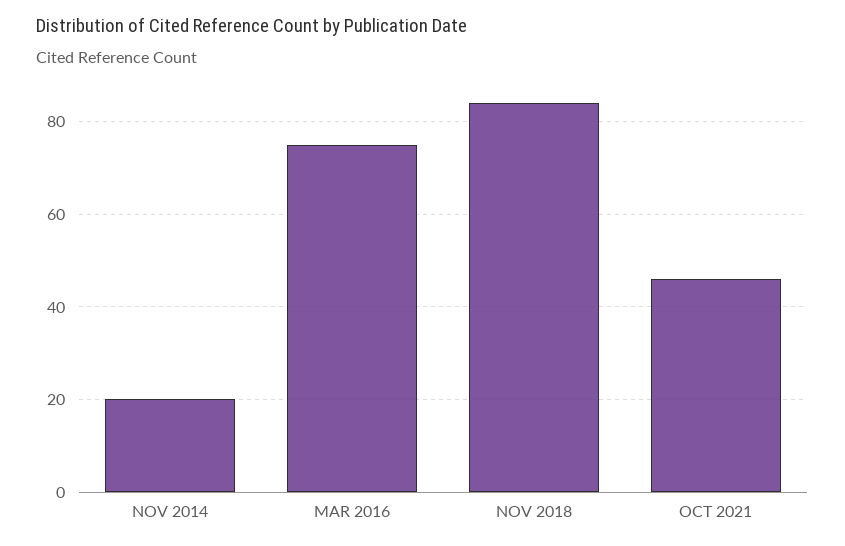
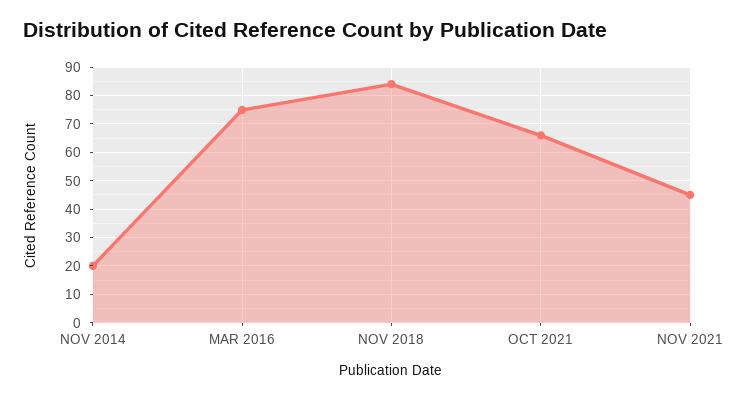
OCT 2021: 45 -> 65
NOV 2021: none -> 45

